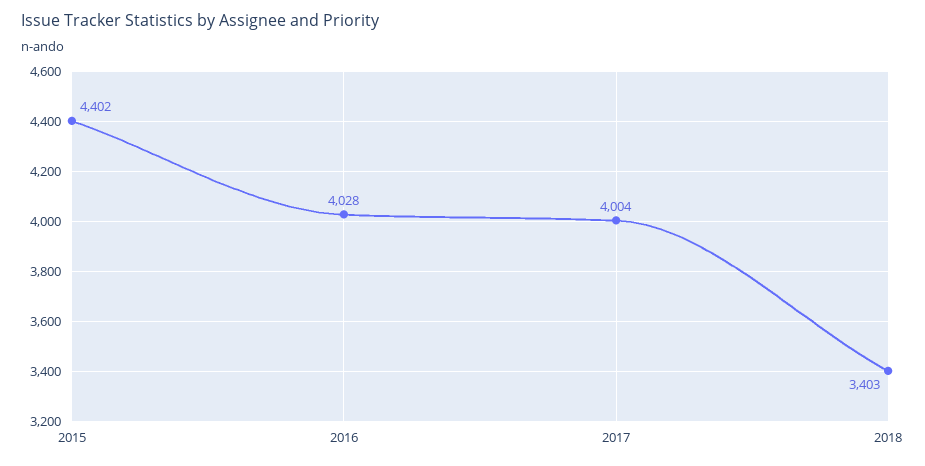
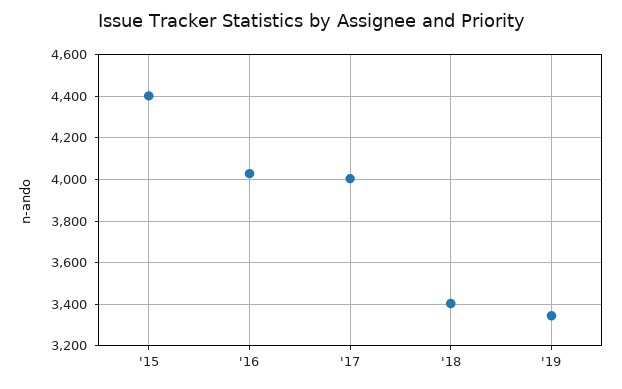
'19: none -> 3350

